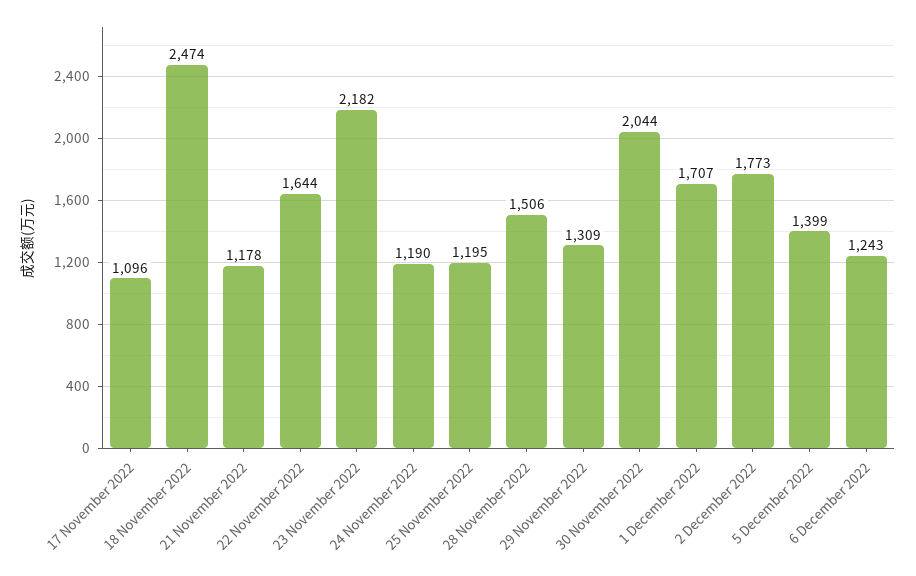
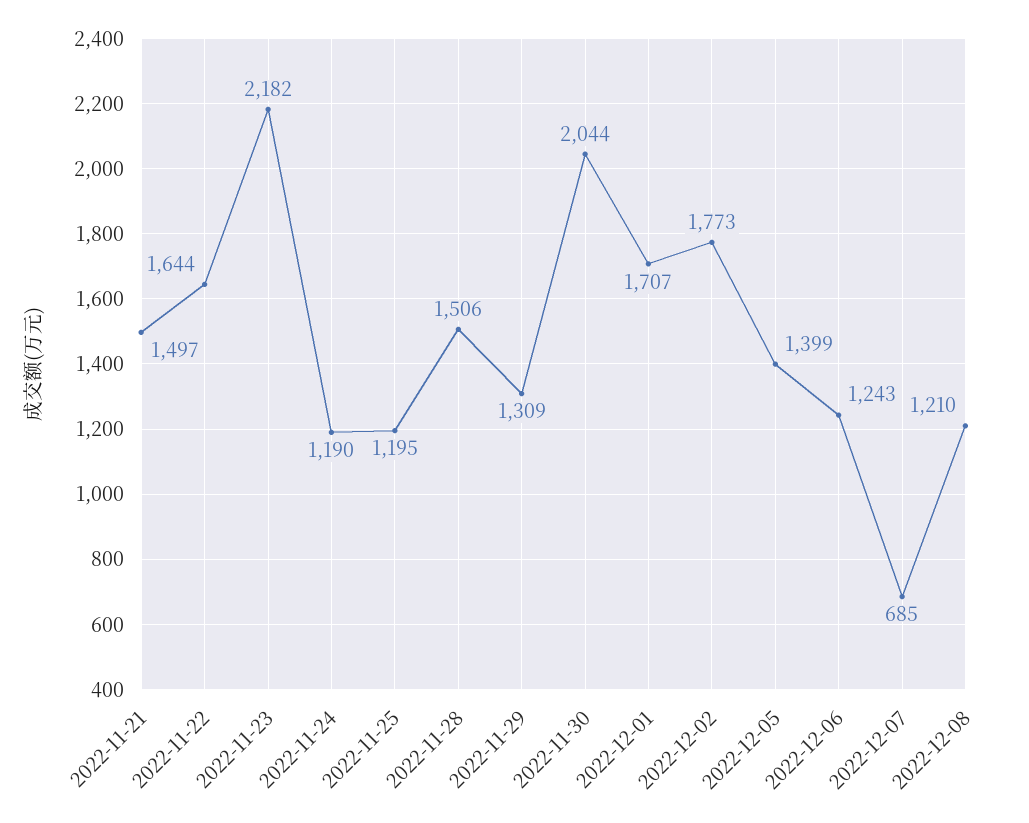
17 November 2022: 1096 -> none
18 November 2022: 2474 -> none
21 November 2022: 1178 -> 1497
2022-12-07: none -> 685
2022-12-08: none -> 1210

